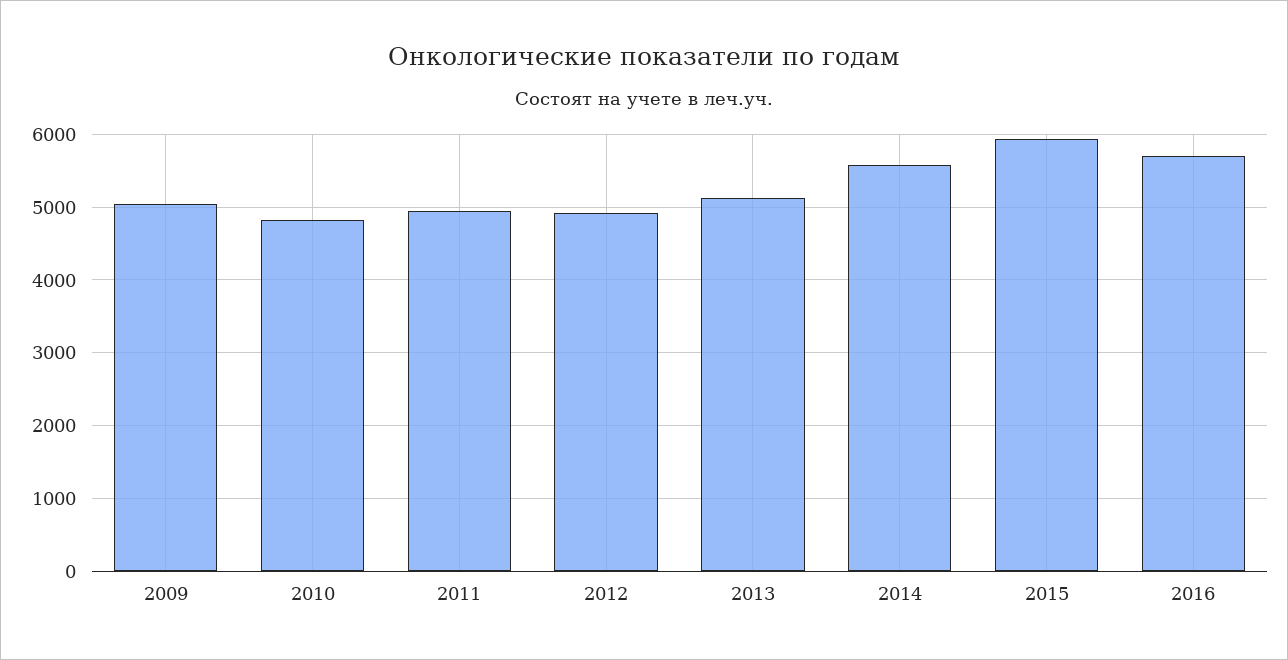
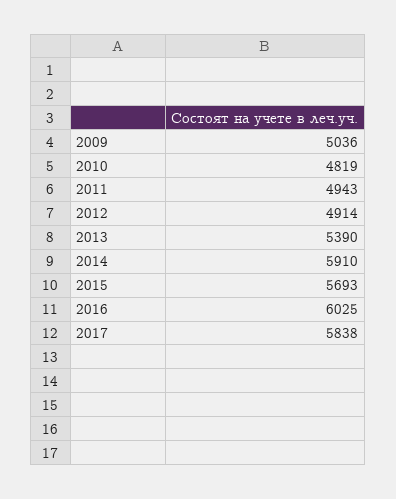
2013: 5100 -> 5390
2014: 5600 -> 5910
2015: 5900 -> 5693
2016: 5700 -> 6025
2017: none -> 5838

